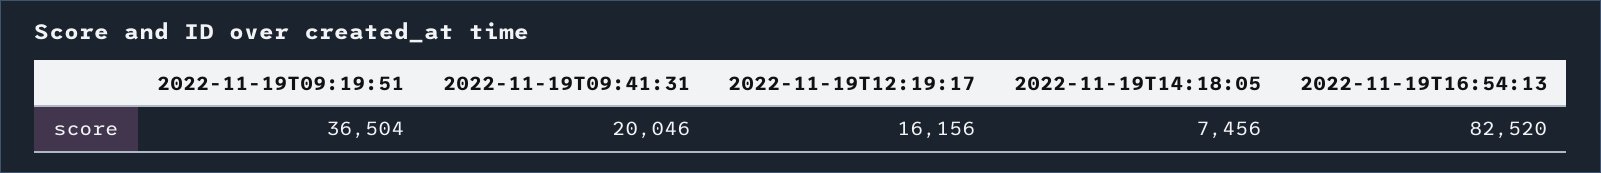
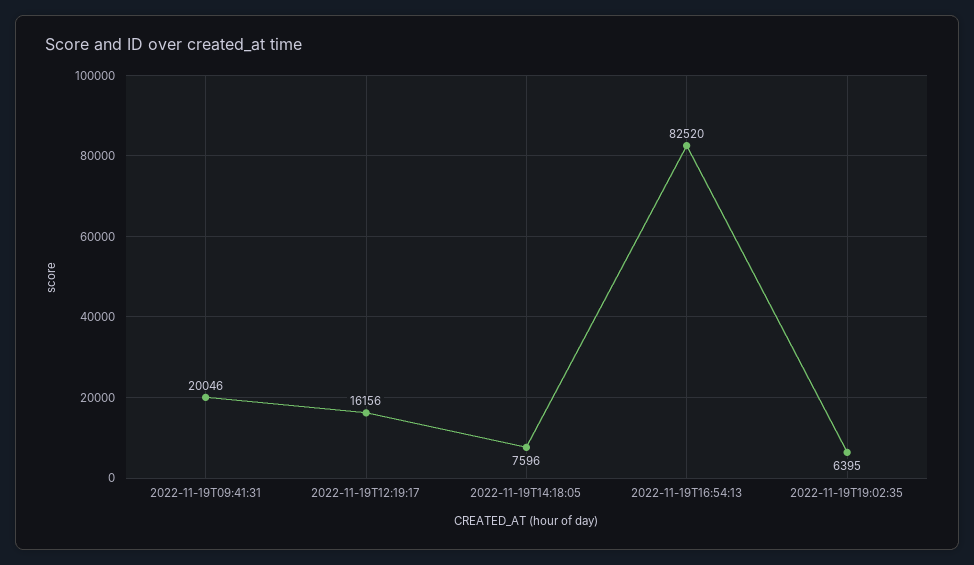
2022-11-19T09:19:51: 36504 -> none
2022-11-19T14:18:05: 7456 -> 7596
2022-11-19T19:02:35: none -> 6395

